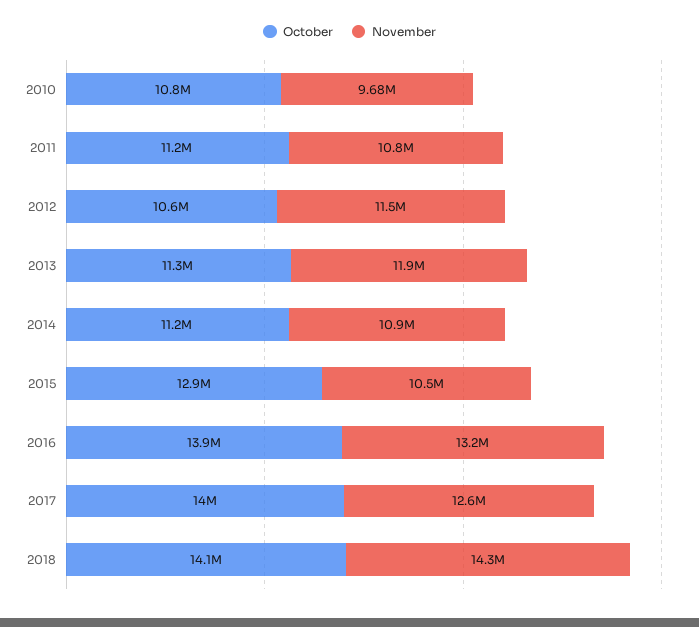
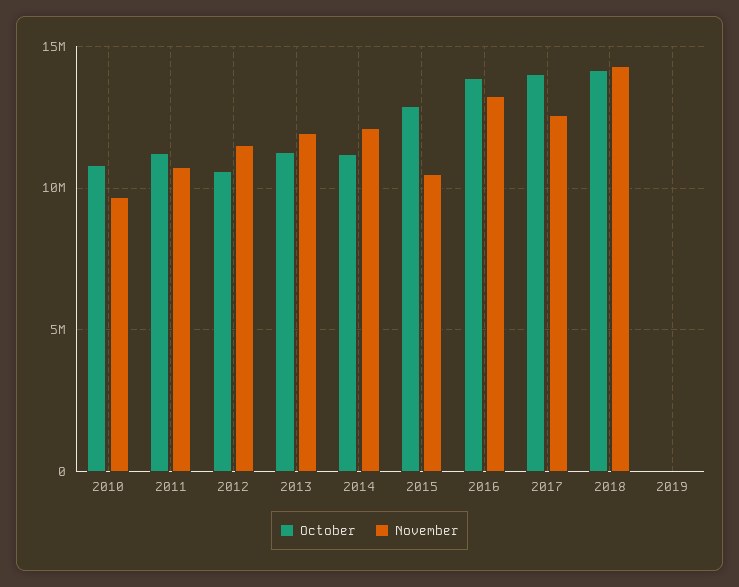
November, 2014: 10900000 -> 12000000
October, 2019: none -> 0
November, 2019: none -> 0

